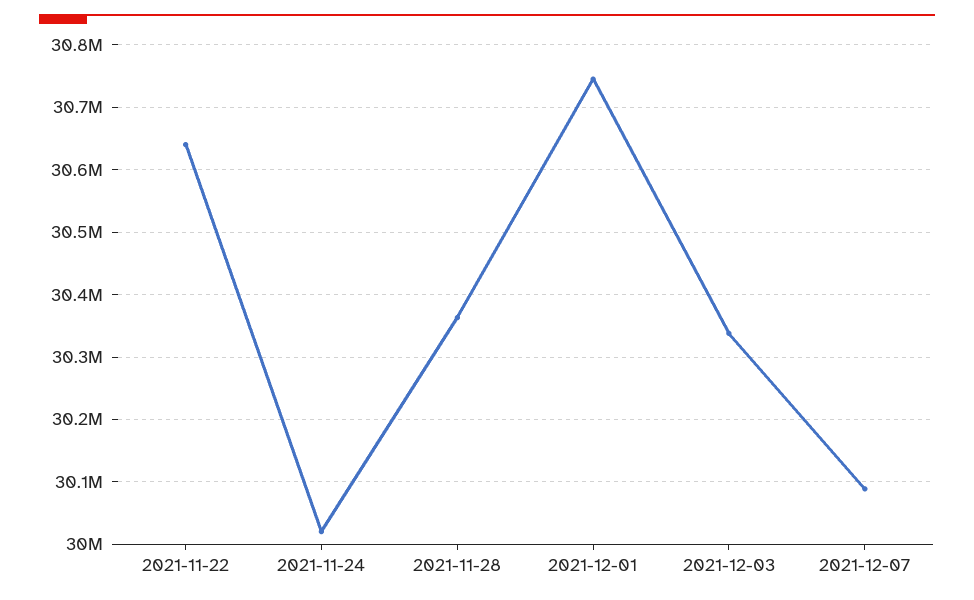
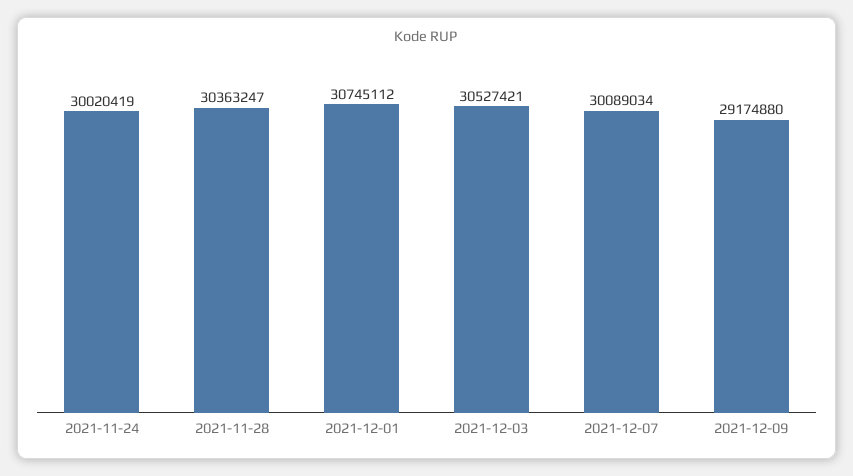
2021-11-22: 30640000 -> none
2021-12-03: 30340000 -> 30527421
2021-12-09: none -> 29174880

